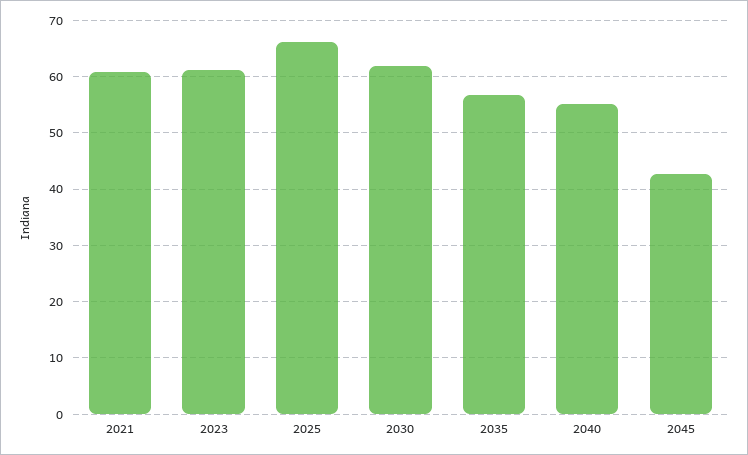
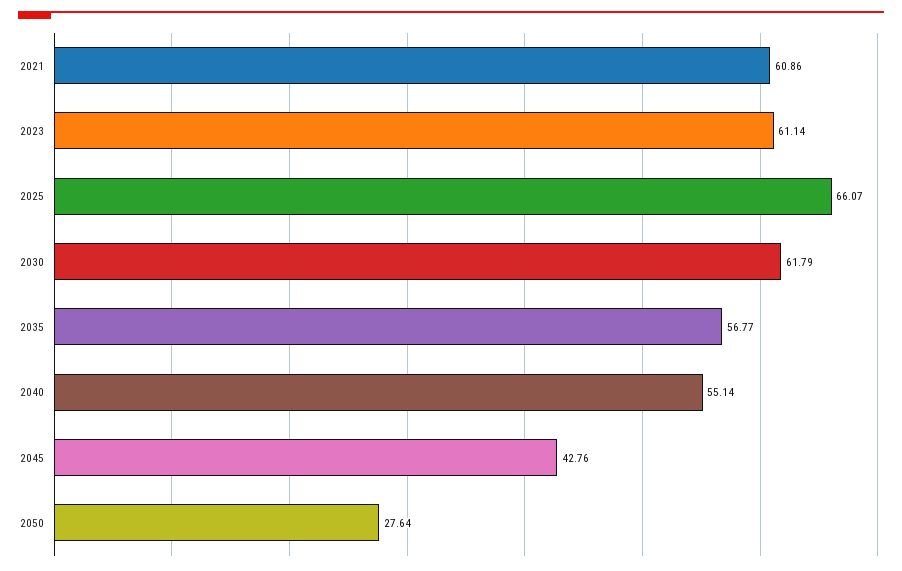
2050: none -> 27.64

